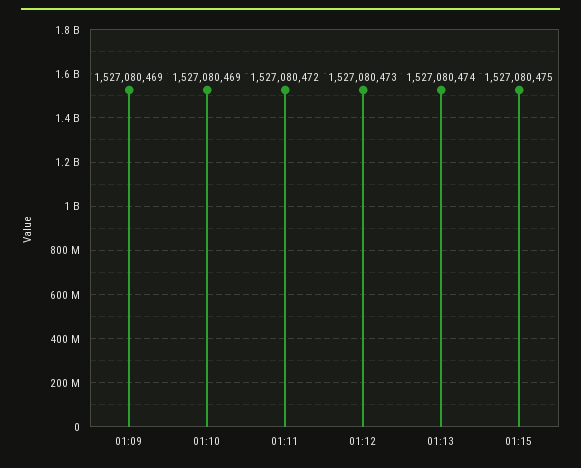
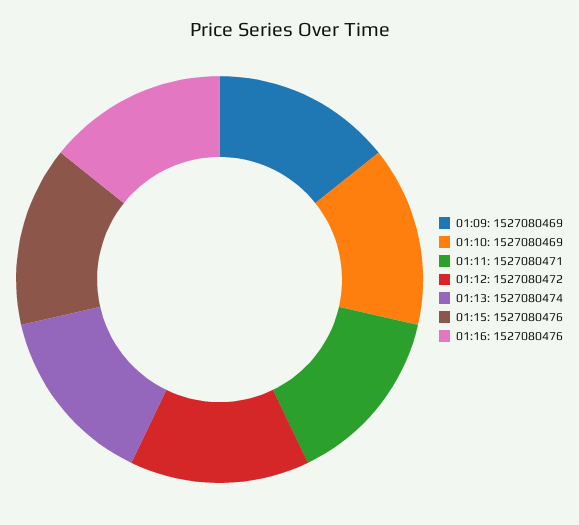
01:11: 1527080472 -> 1527080471
01:12: 1527080473 -> 1527080472
01:15: 1527080475 -> 1527080476
01:16: none -> 1527080476

